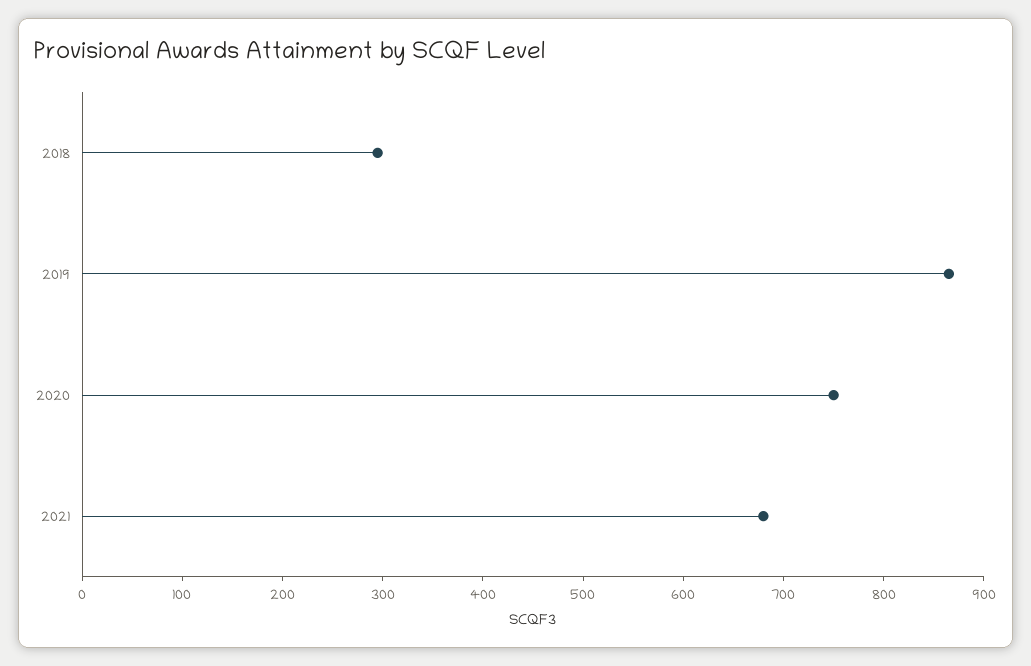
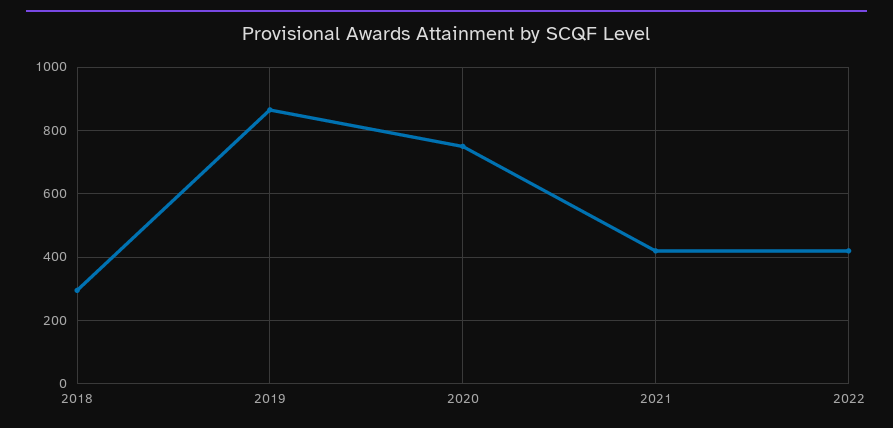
2021: 680 -> 420
2022: none -> 420

